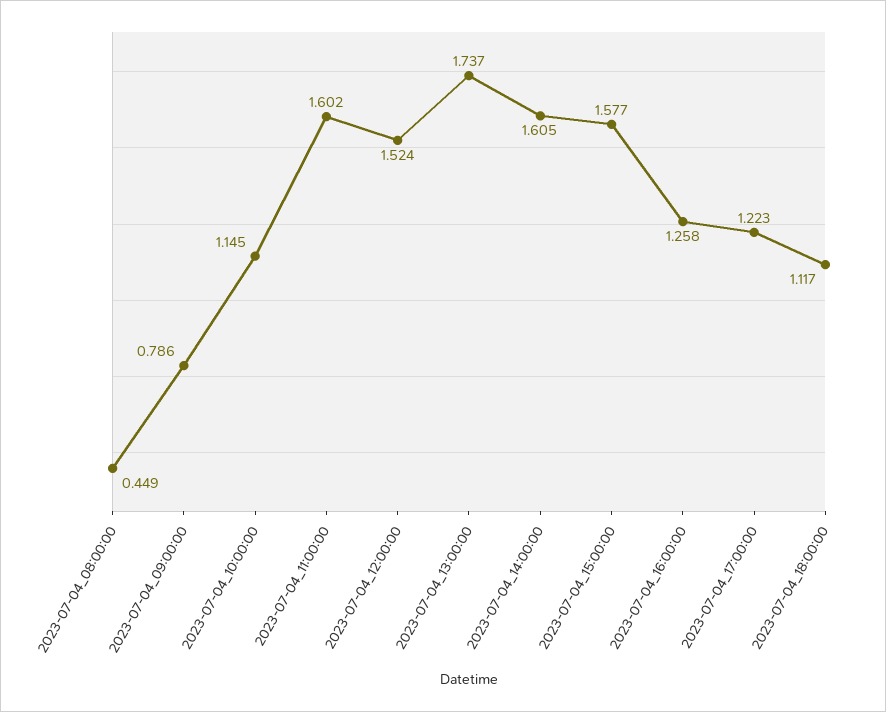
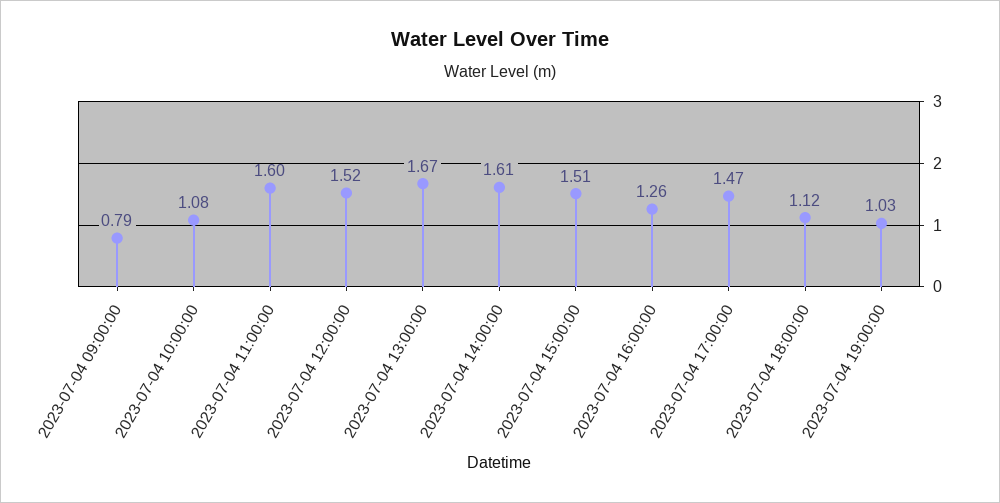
2023-07-04_08:00:00: 0.449 -> none
2023-07-04_10:00:00: 1.145 -> 1.08
2023-07-04_13:00:00: 1.737 -> 1.67
2023-07-04_15:00:00: 1.577 -> 1.51
2023-07-04_17:00:00: 1.223 -> 1.47
2023-07-04 19:00:00: none -> 1.03

